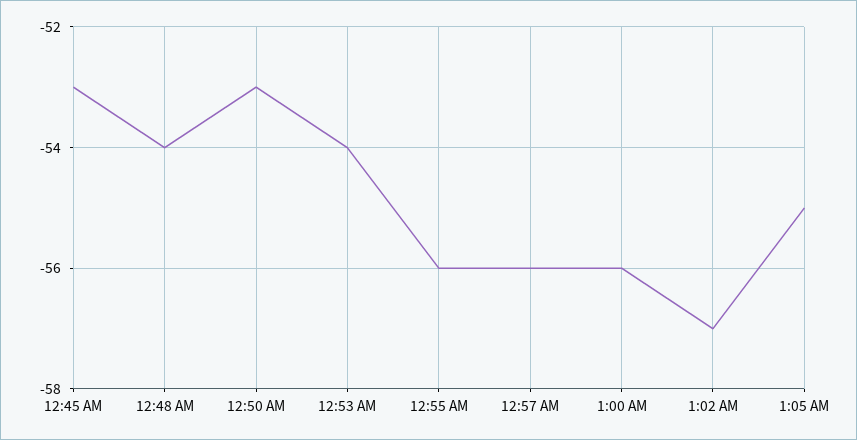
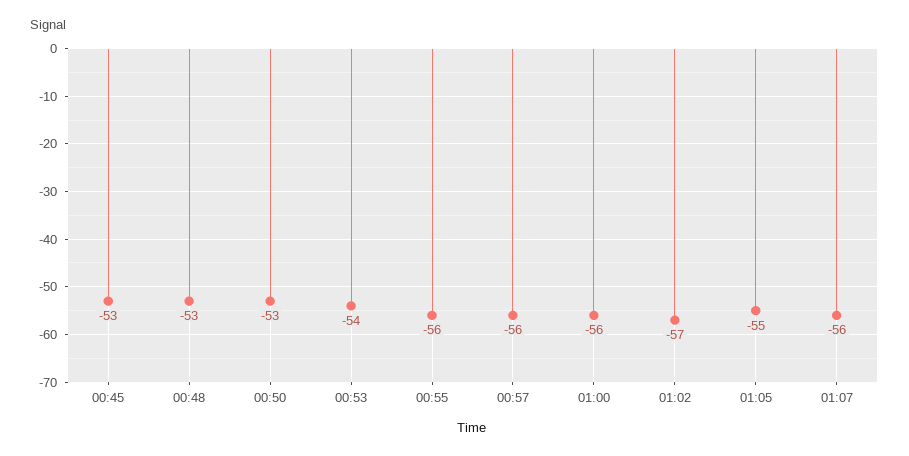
12:48 AM: -54 -> -53
01:07: none -> -56

